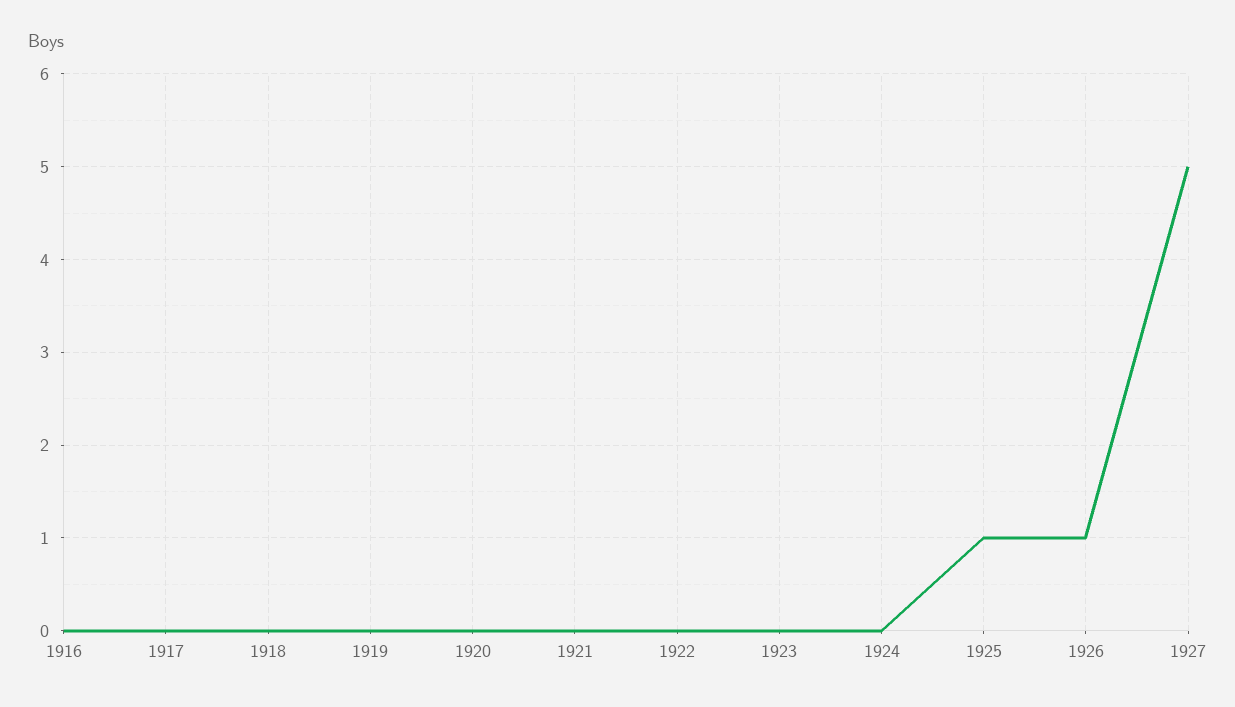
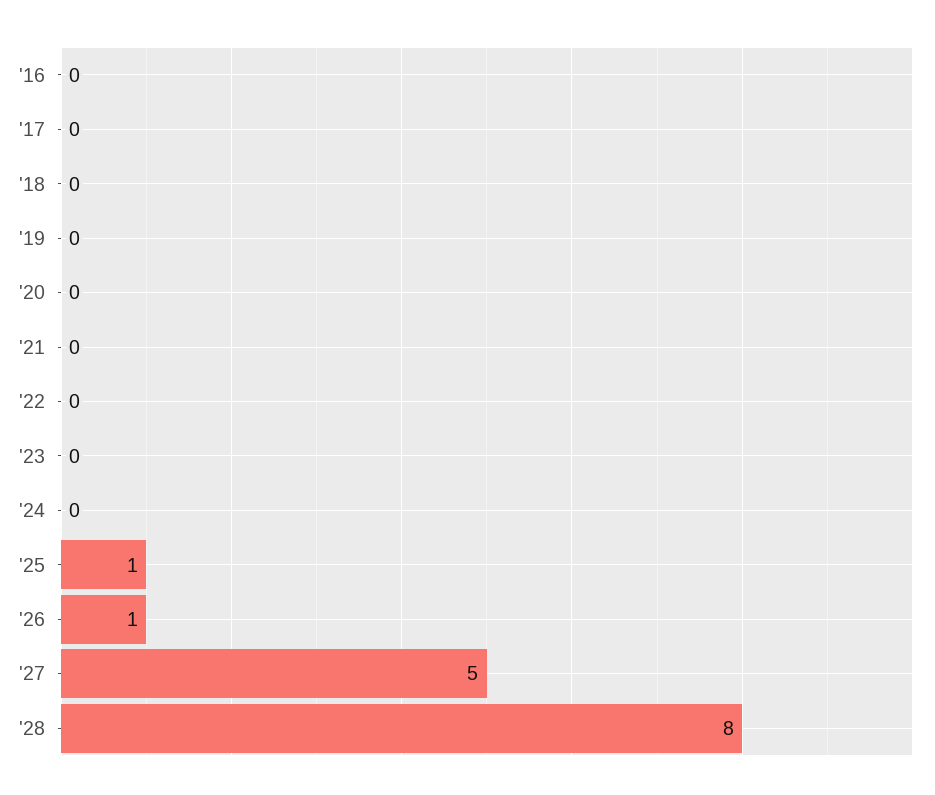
'28: none -> 8

